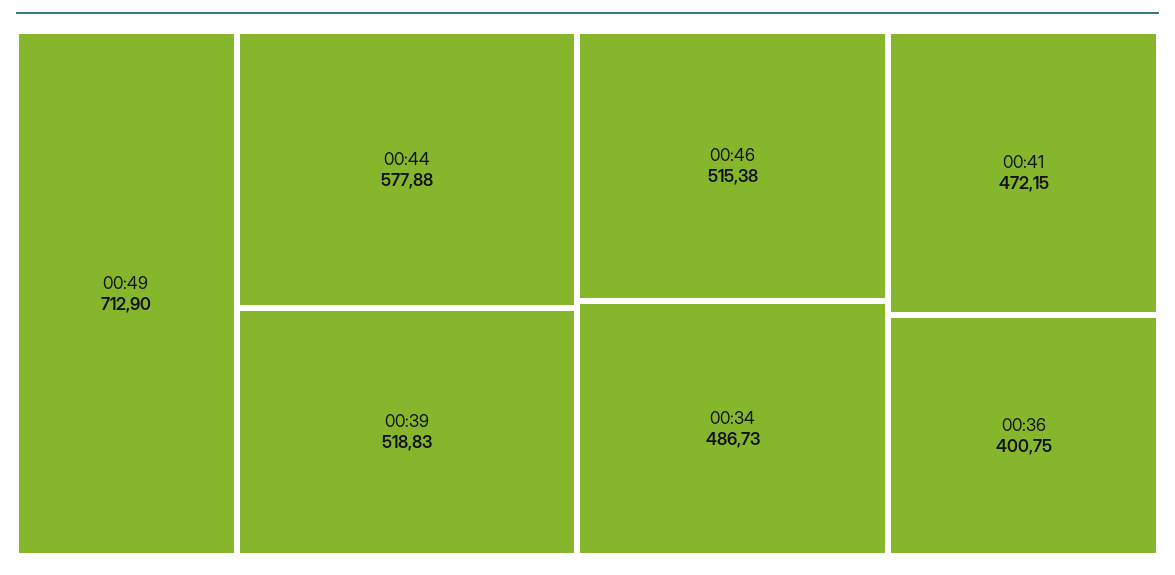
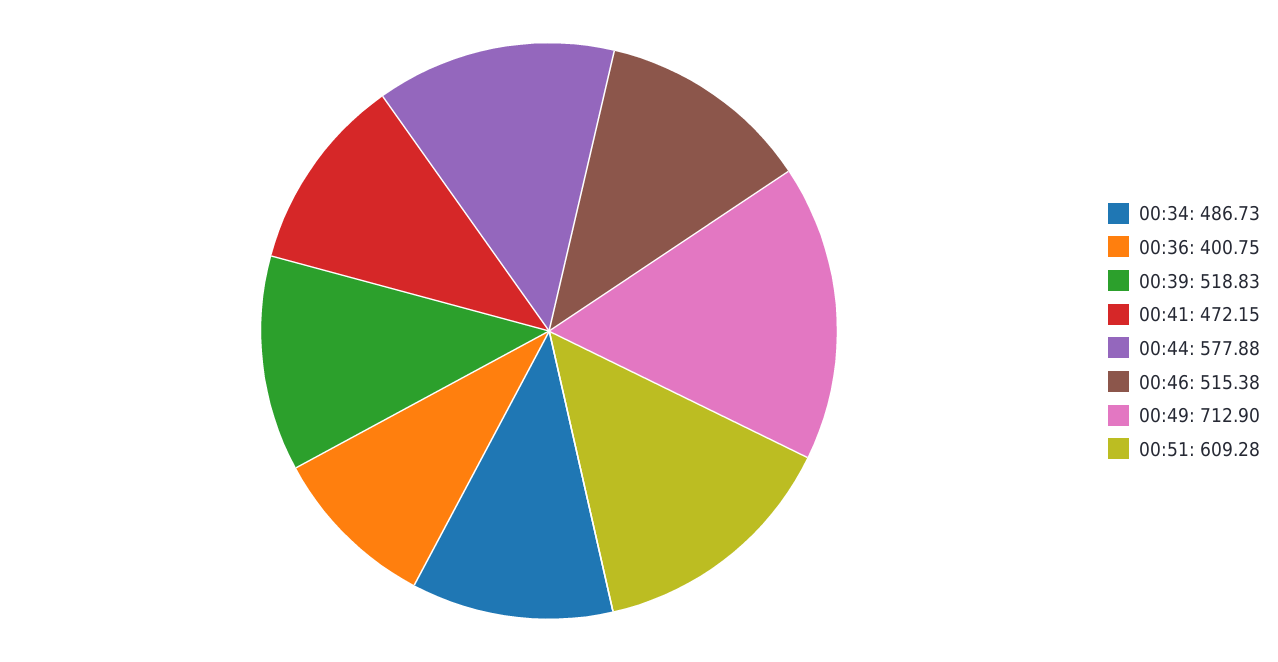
00:51: none -> 609.28

